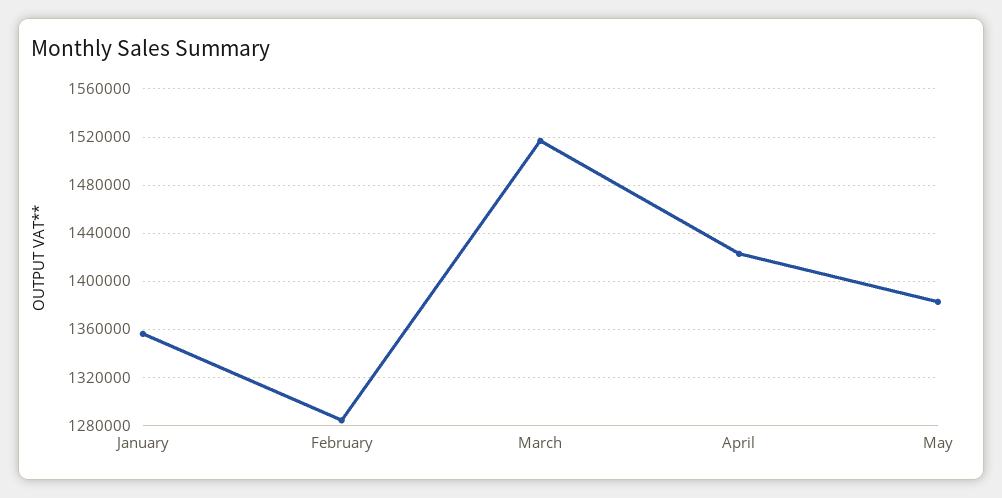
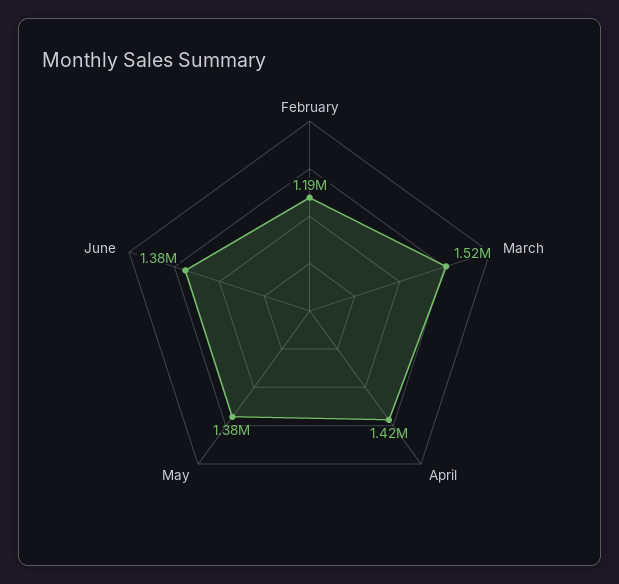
January: 1355000 -> none
February: 1285000 -> 1190000
June: none -> 1380000

